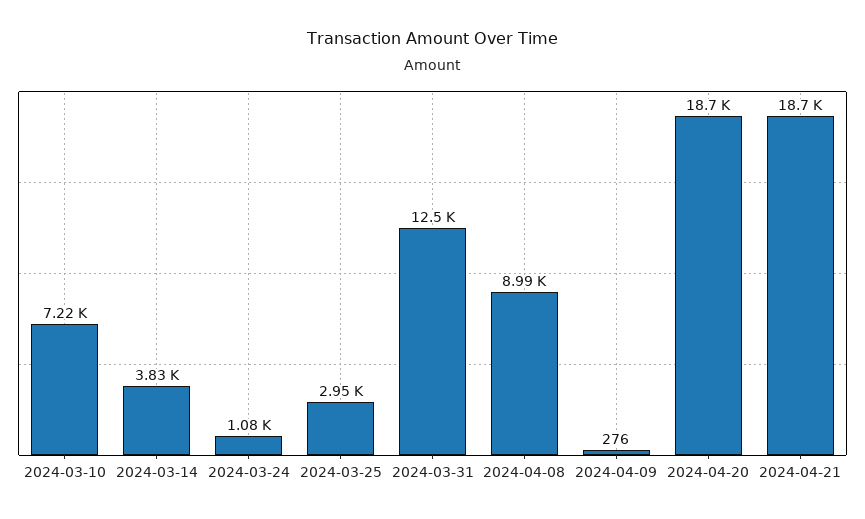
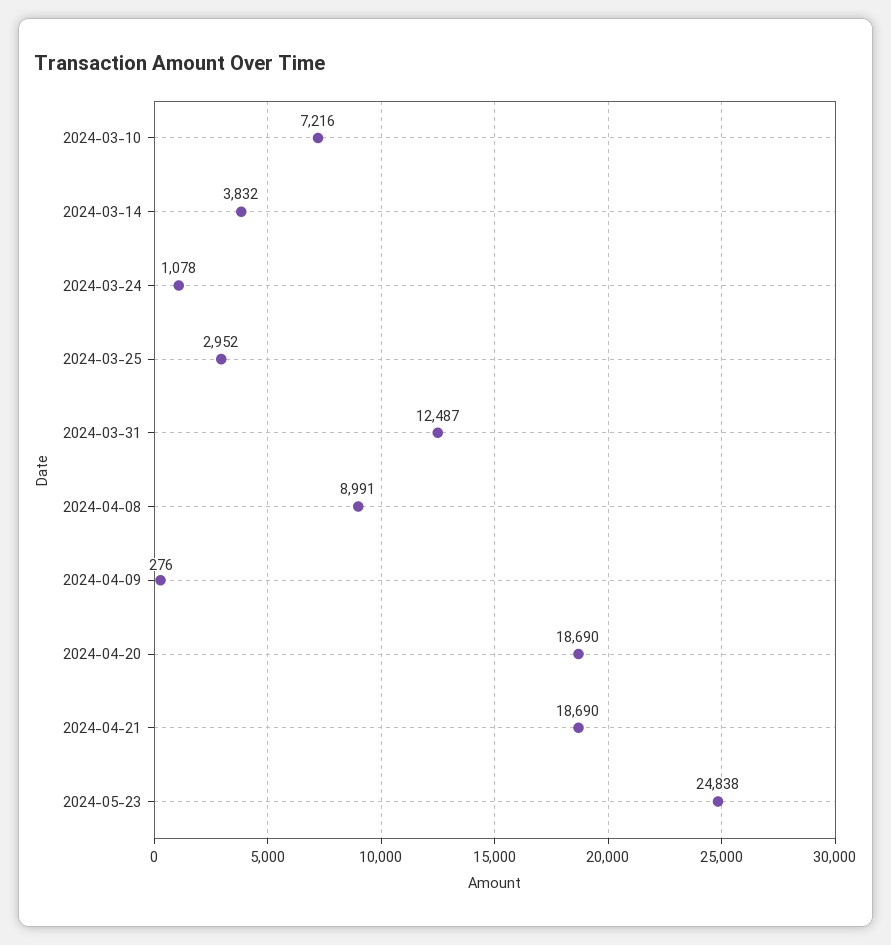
2024-05-23: none -> 24838

